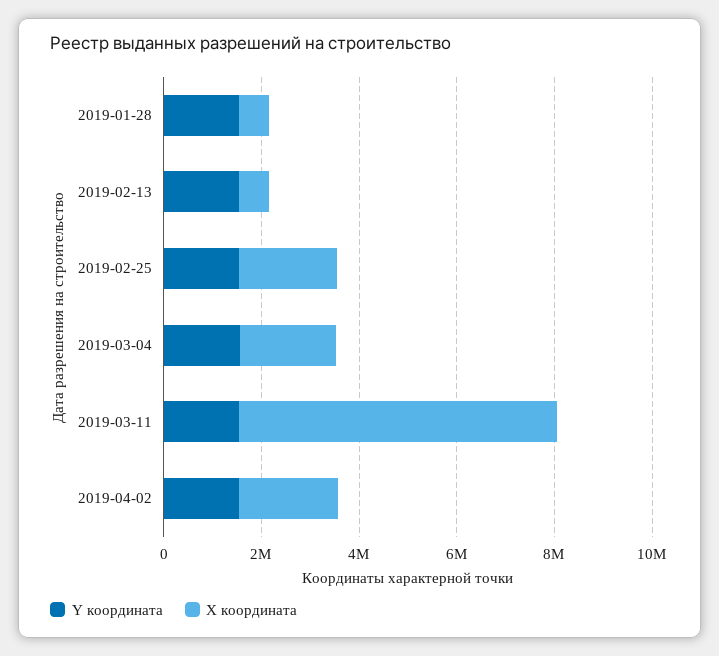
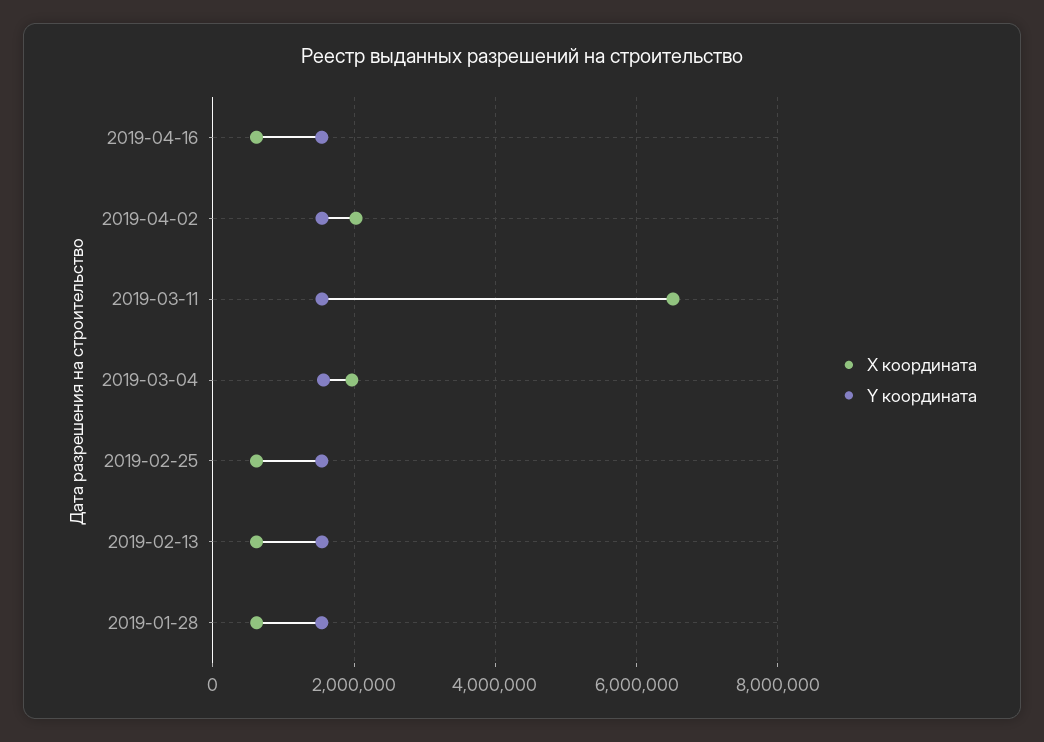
X координата, 2019-02-25: 2000000 -> 600000
X координата, 2019-04-16: none -> 600000
Y координата, 2019-04-16: none -> 1600000

